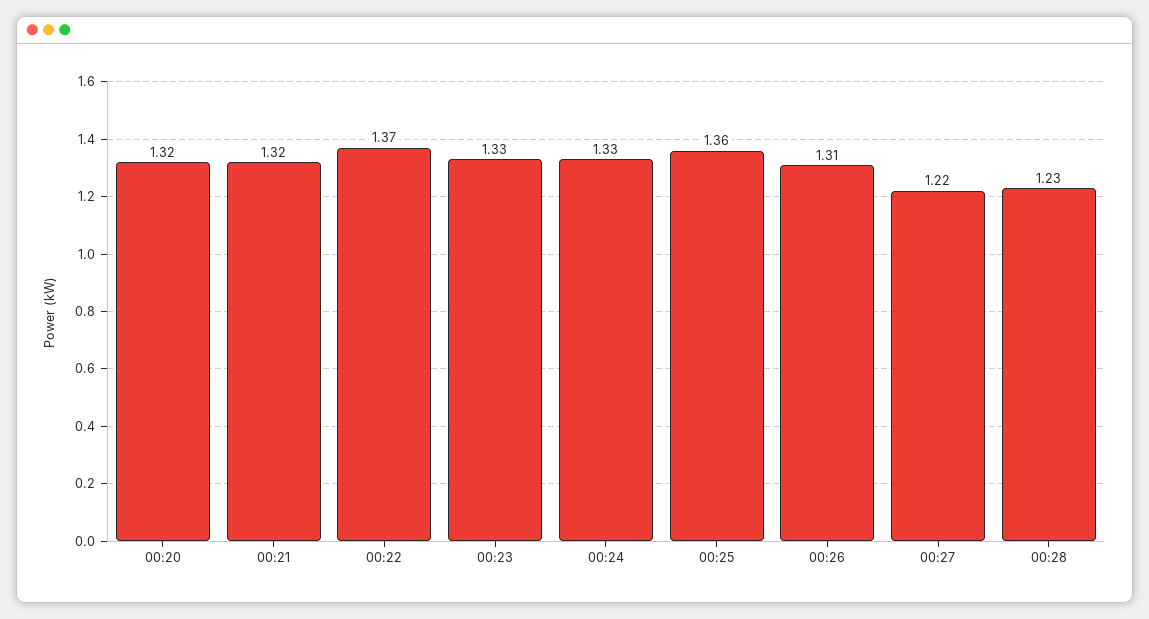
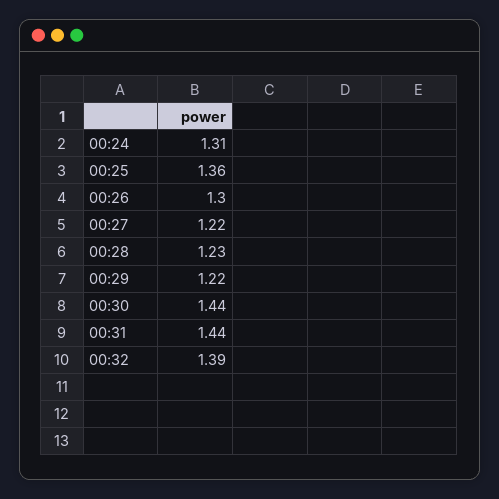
00:20: 1.32 -> none
00:21: 1.32 -> none
00:22: 1.37 -> none
00:23: 1.33 -> none
00:24: 1.33 -> 1.31
00:26: 1.31 -> 1.3
00:29: none -> 1.22
00:30: none -> 1.44
00:31: none -> 1.44
00:32: none -> 1.39

